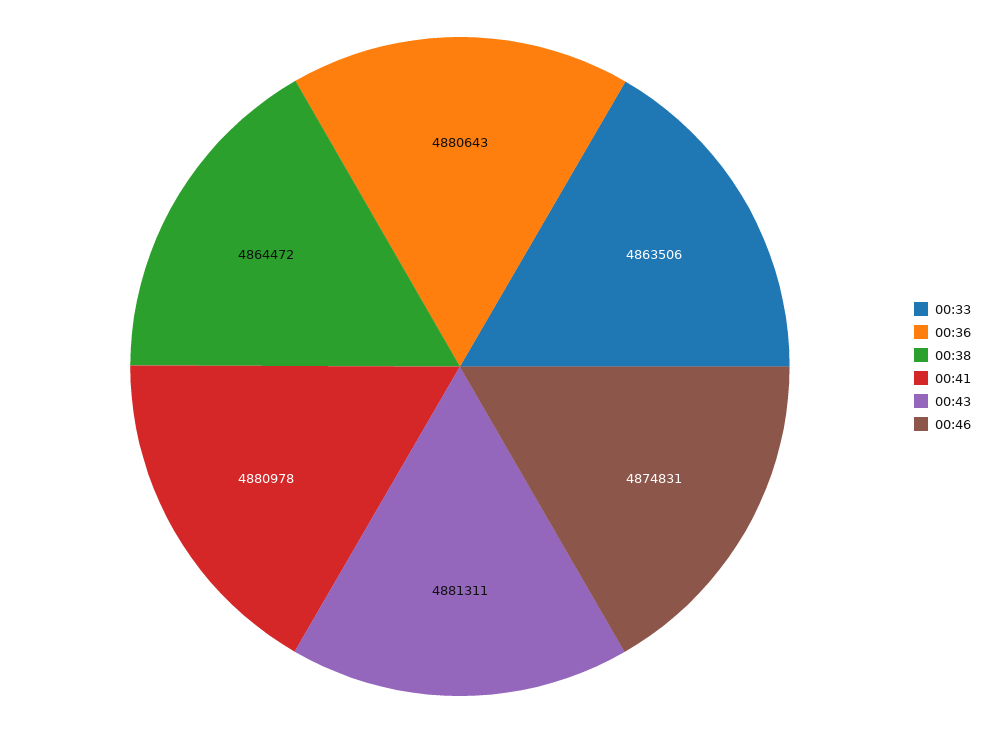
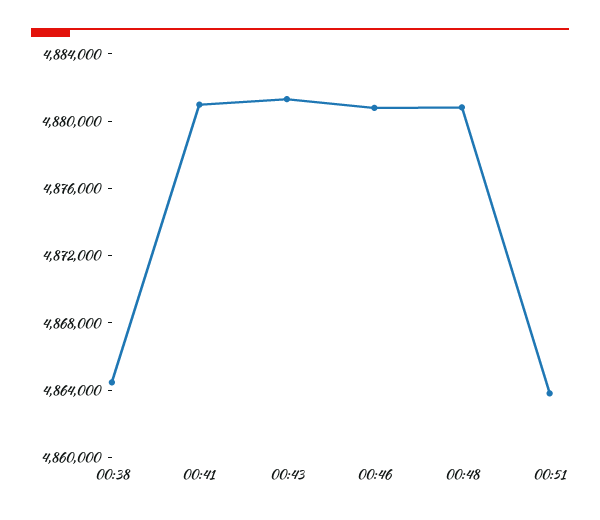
00:33: 4863506 -> none
00:36: 4880643 -> none
00:46: 4874831 -> 4881000
00:48: none -> 4881000
00:51: none -> 4864000

